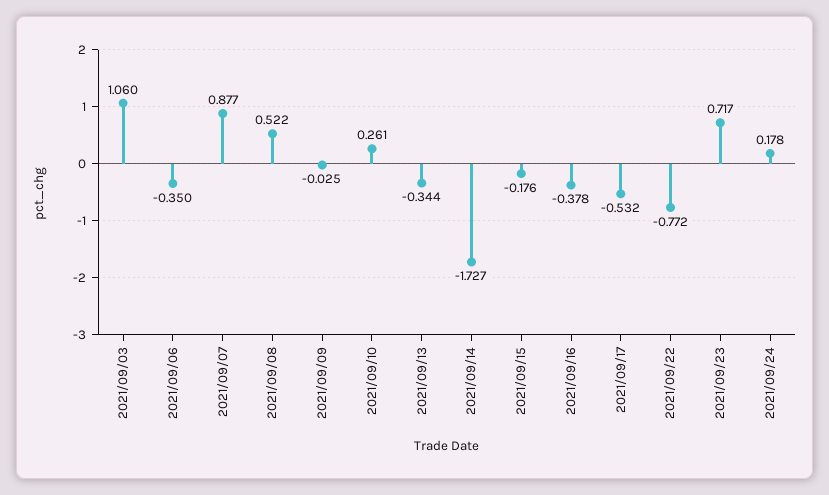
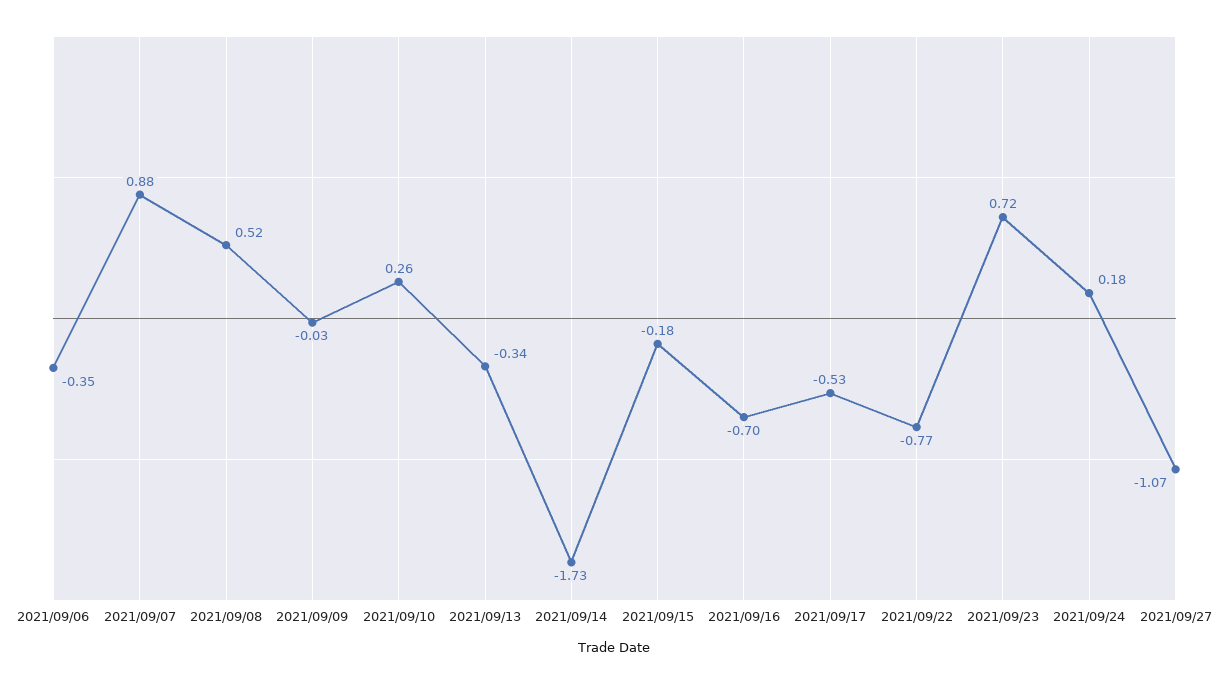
2021/09/03: 1.06 -> none
2021/09/16: -0.378 -> -0.7
2021/09/27: none -> -1.07

